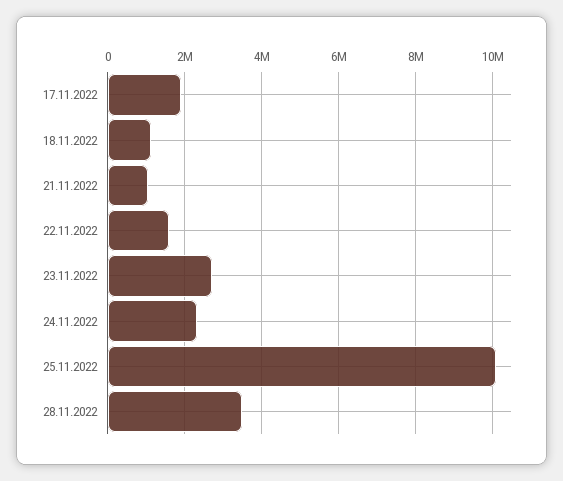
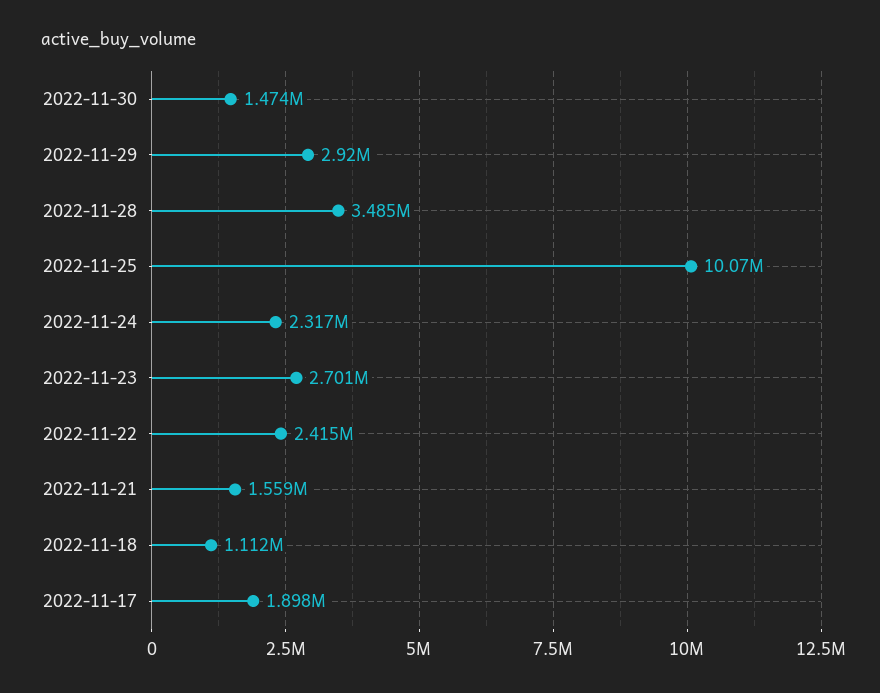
21.11.2022: 1000000 -> 1559000
22.11.2022: 1600000 -> 2415000
2022-11-30: none -> 1474000
2022-11-29: none -> 2920000

